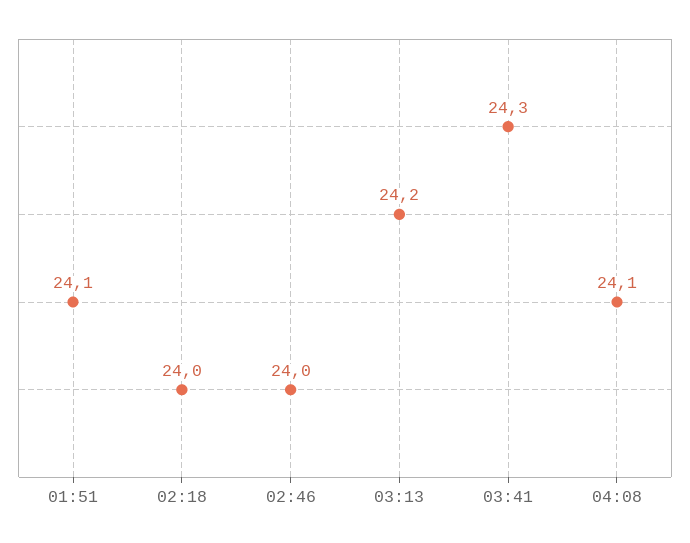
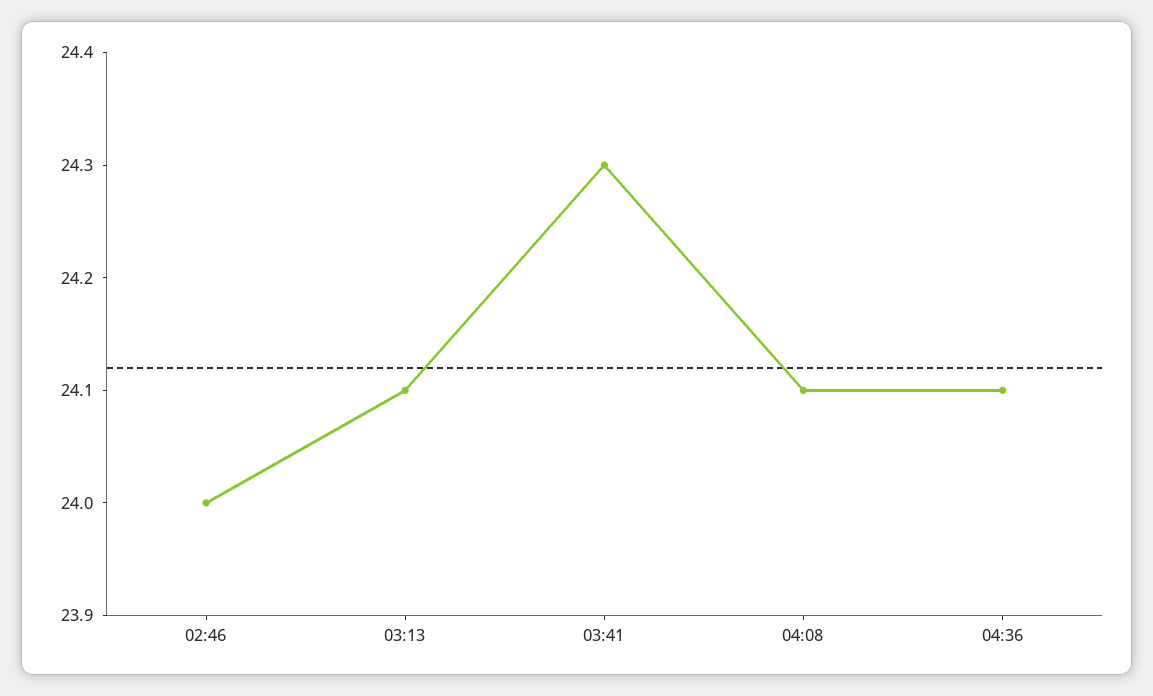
01:51: 24.1 -> none
02:18: 24 -> none
03:13: 24.2 -> 24.1
04:36: none -> 24.1

